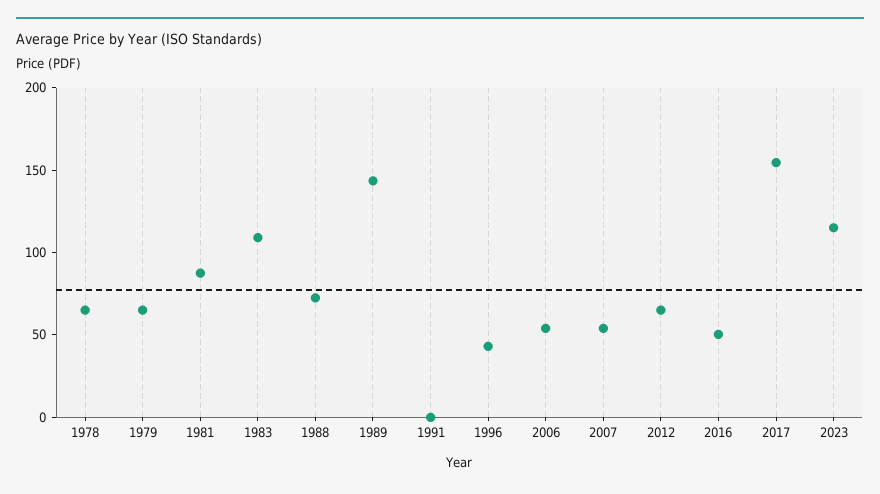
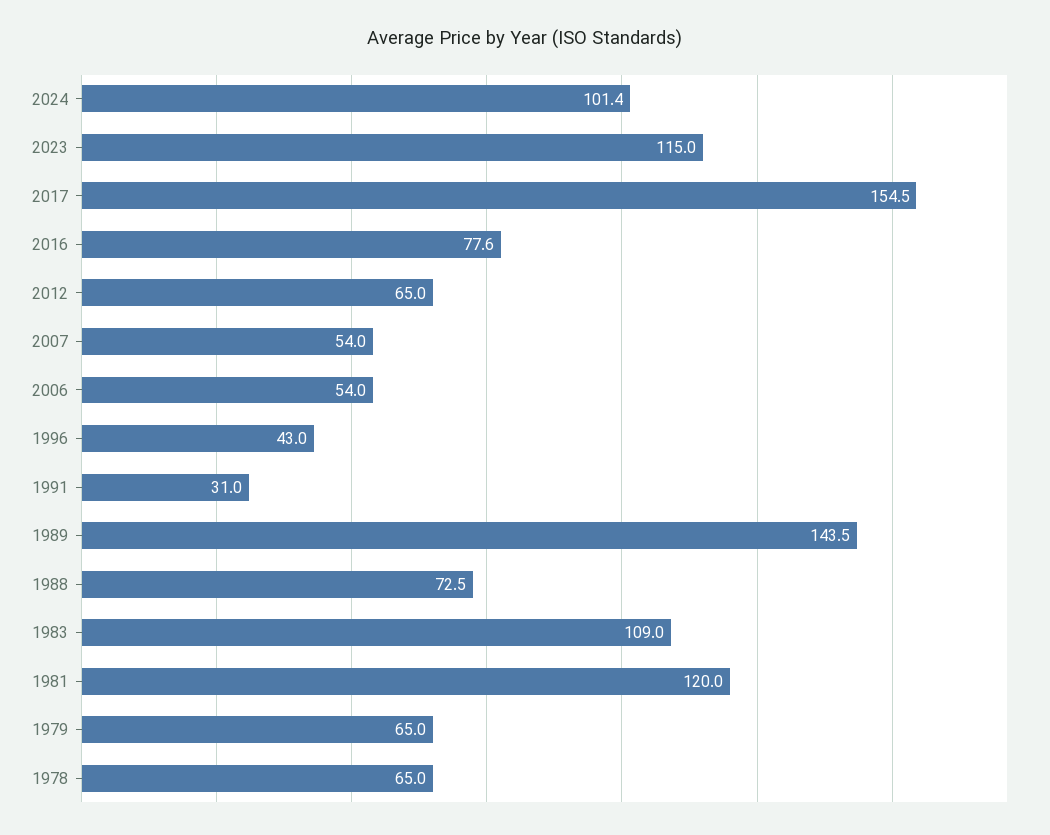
1981: 90 -> 120
1991: 0 -> 31
2016: 50 -> 77.6
2024: none -> 101.4

